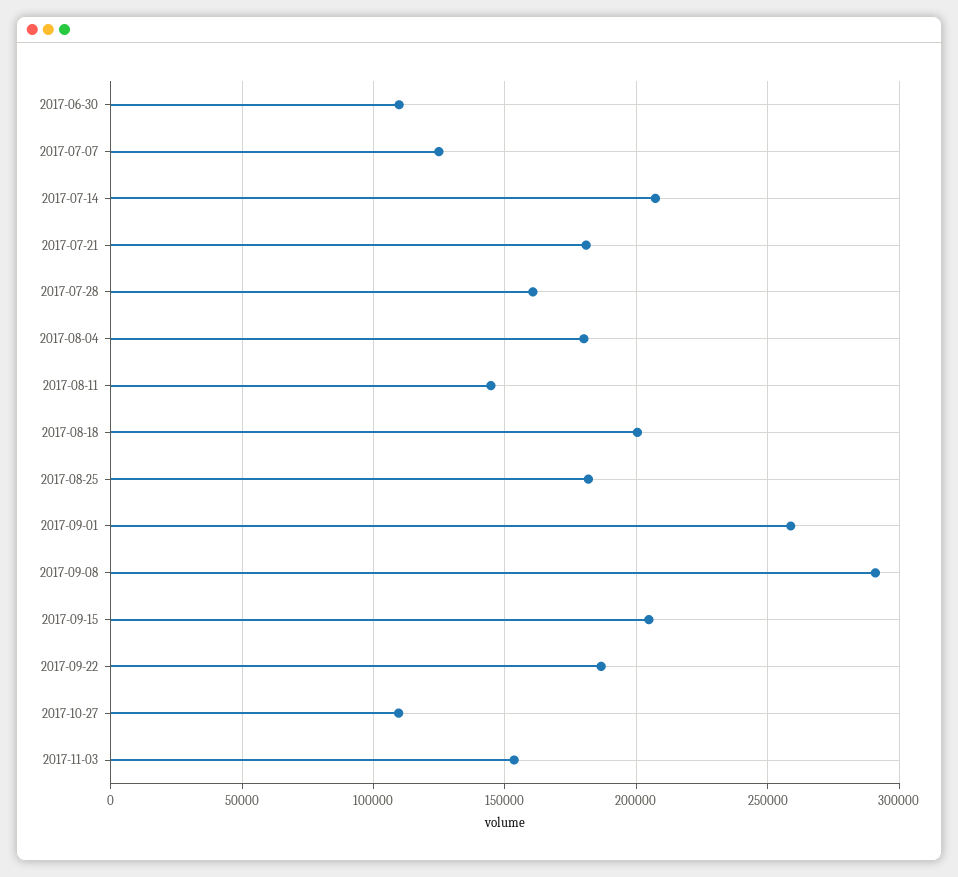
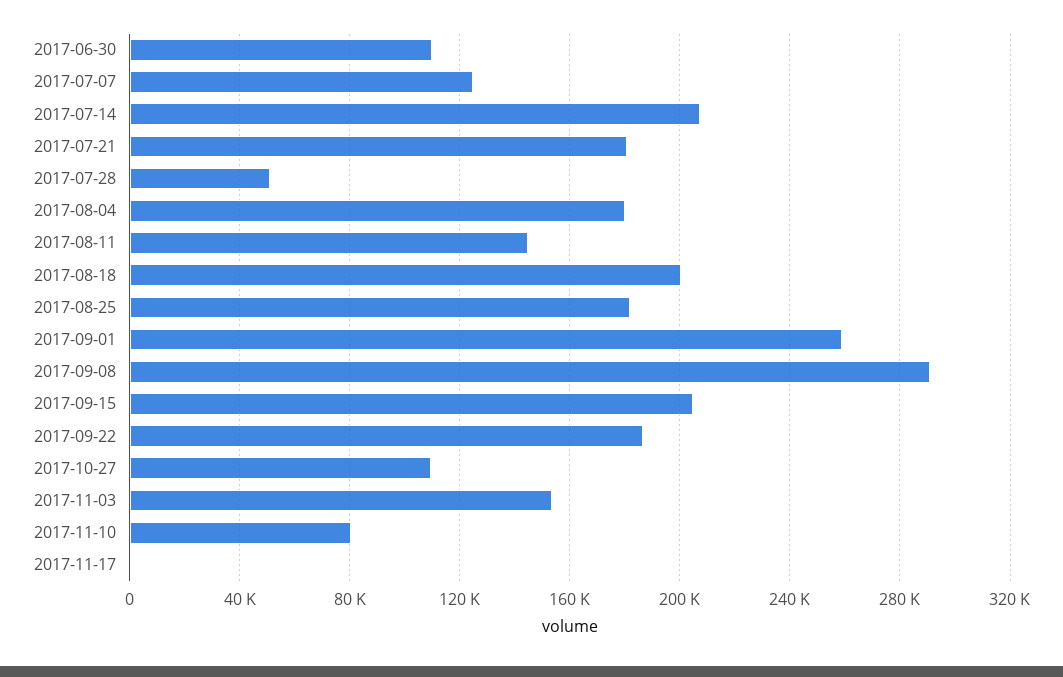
2017-07-28: 160000 -> 50000
2017-11-10: none -> 80000
2017-11-17: none -> 0

